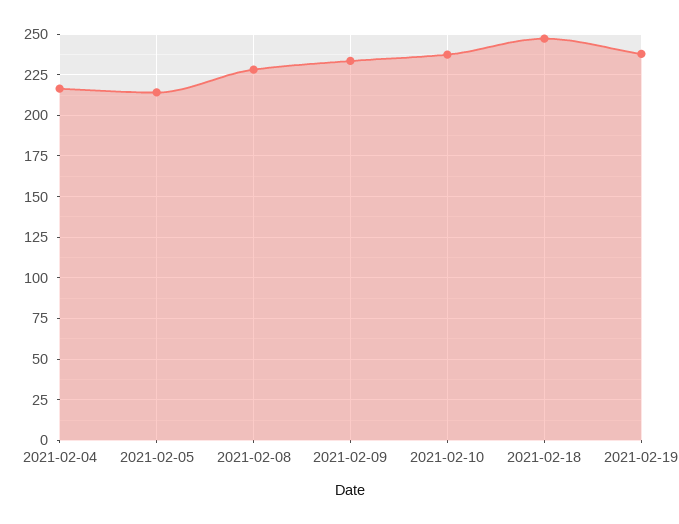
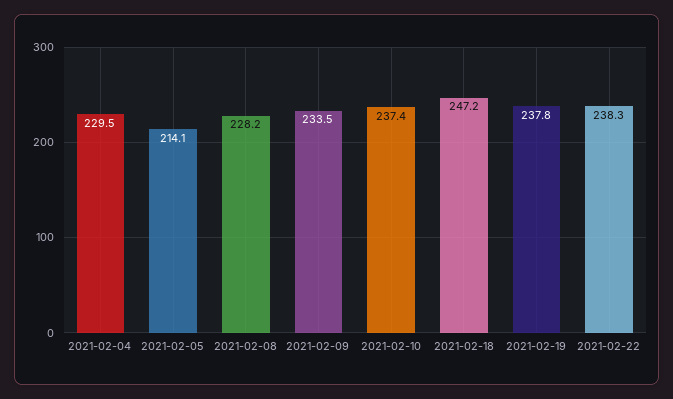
2021-02-04: 215 -> 229.5
2021-02-22: none -> 238.3

